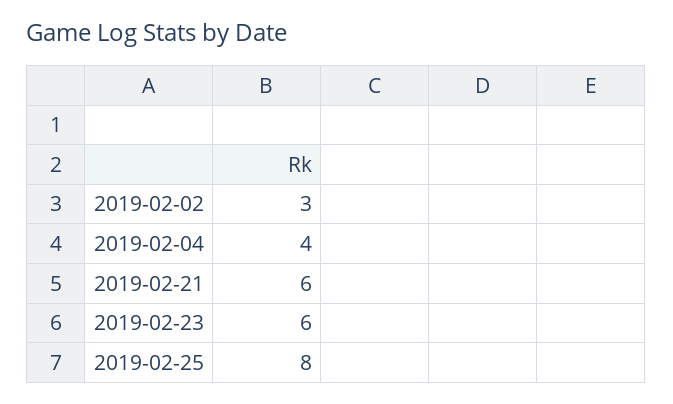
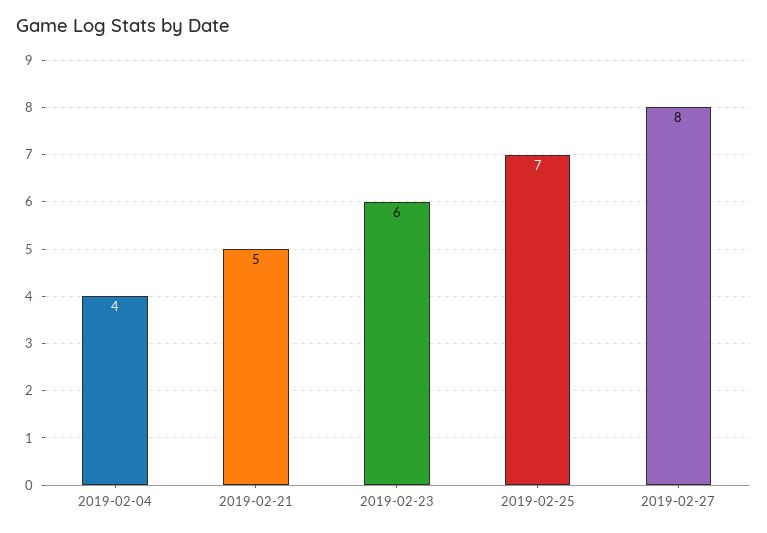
2019-02-02: 3 -> none
2019-02-21: 6 -> 5
2019-02-25: 8 -> 7
2019-02-27: none -> 8

